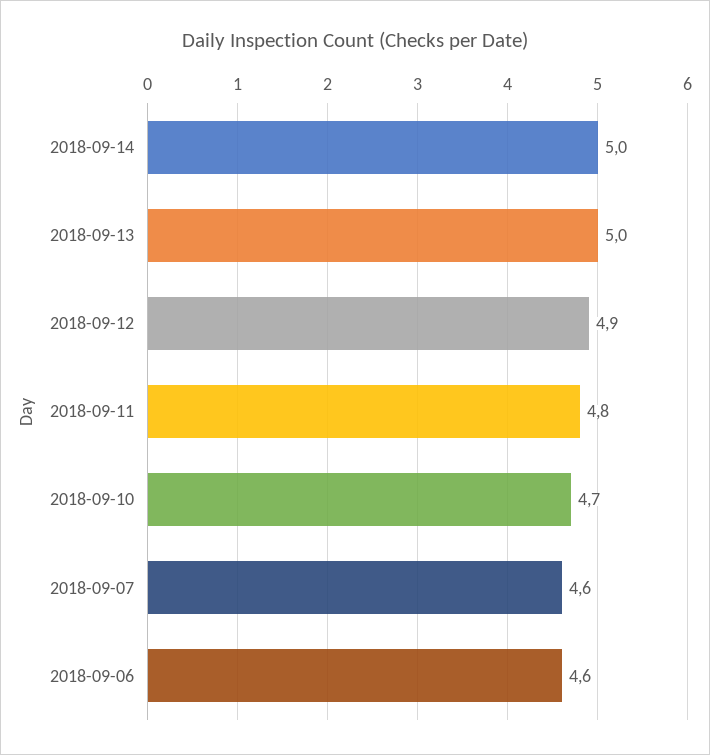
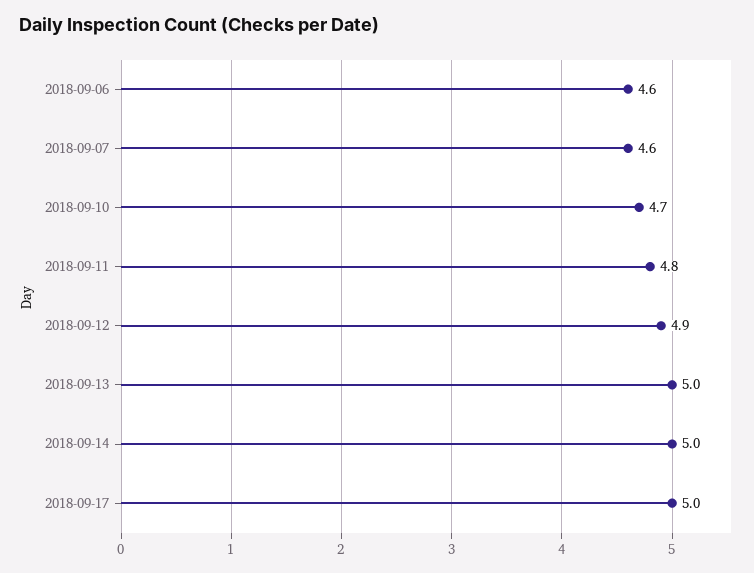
2018-09-17: none -> 5

